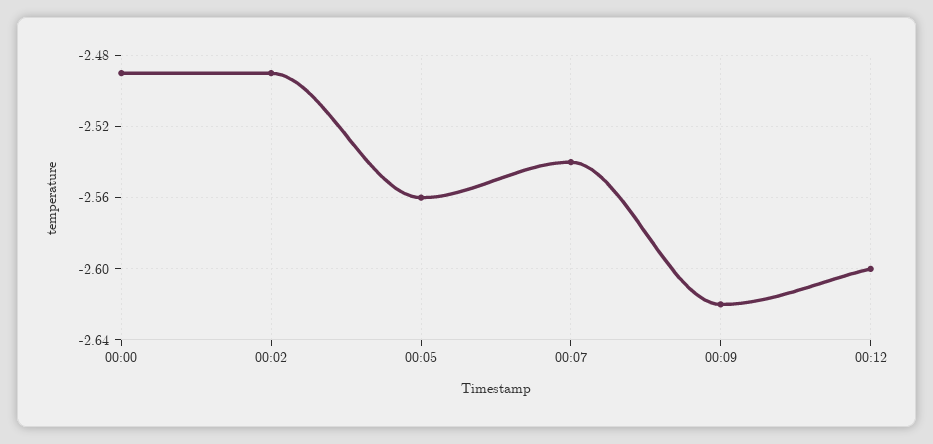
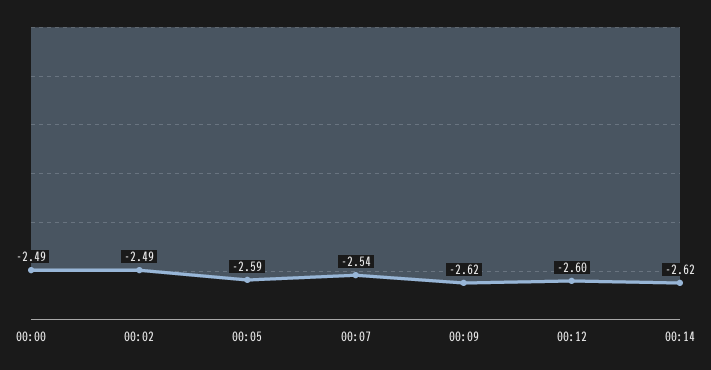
00:05: -2.56 -> -2.59
00:14: none -> -2.62

